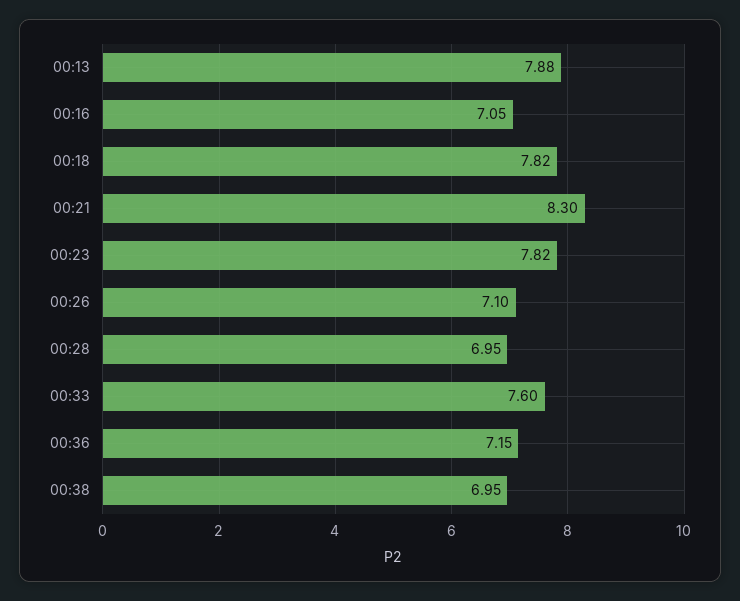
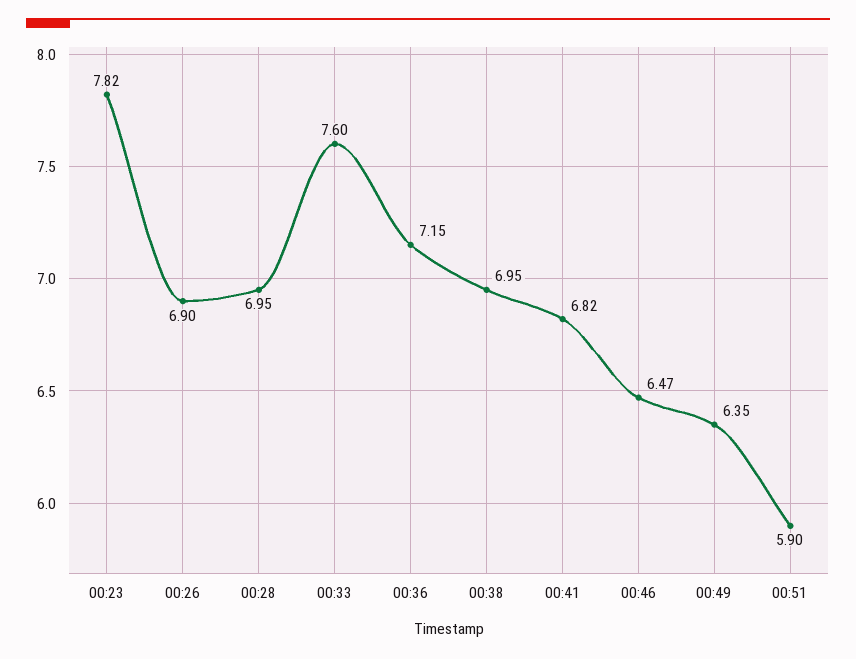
00:13: 7.88 -> none
00:16: 7.05 -> none
00:18: 7.82 -> none
00:21: 8.3 -> none
00:26: 7.1 -> 6.9
00:41: none -> 6.82
00:46: none -> 6.47
00:49: none -> 6.35
00:51: none -> 5.9

